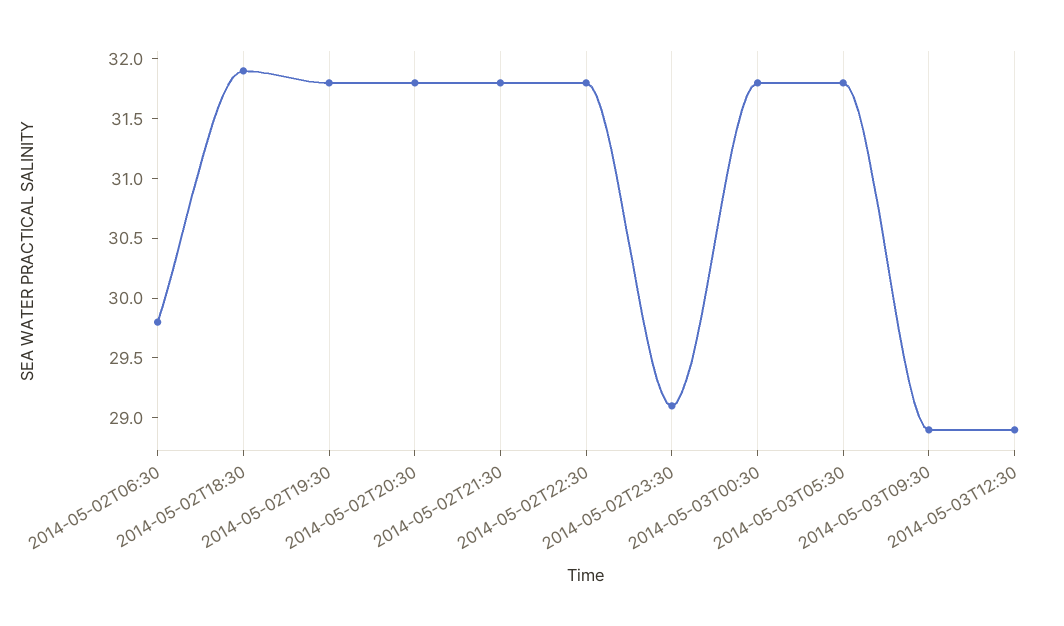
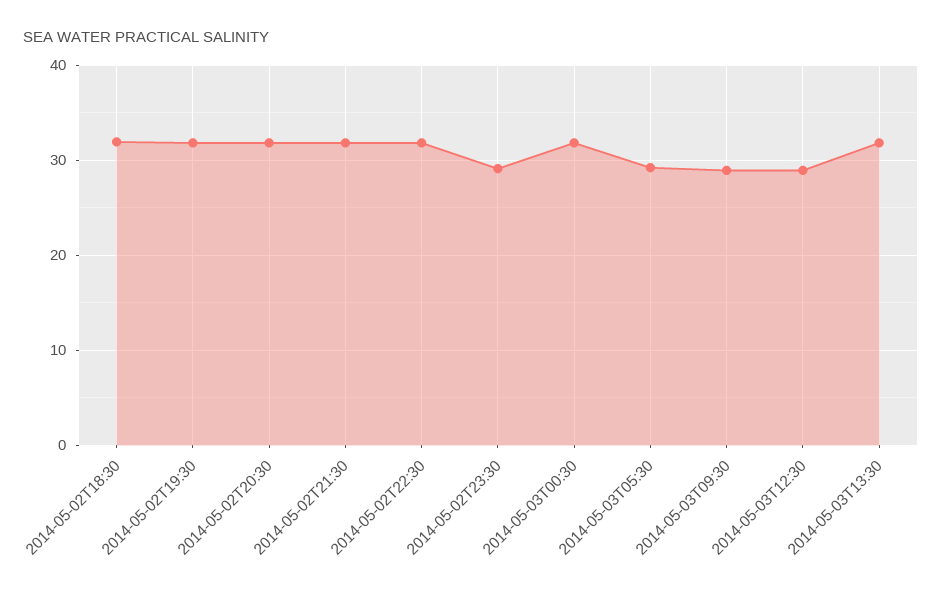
2014-05-02T06:30: 29.8 -> none
2014-05-03T05:30: 31.8 -> 29
2014-05-03T13:30: none -> 32

